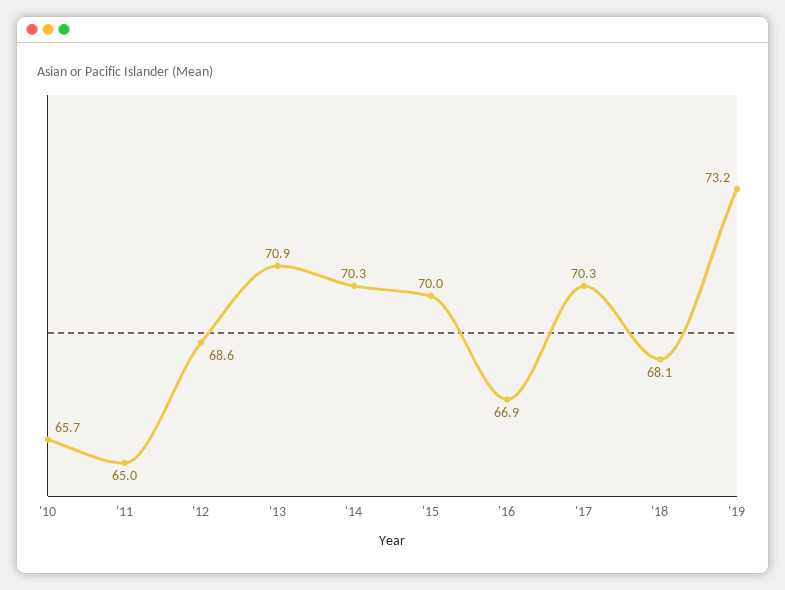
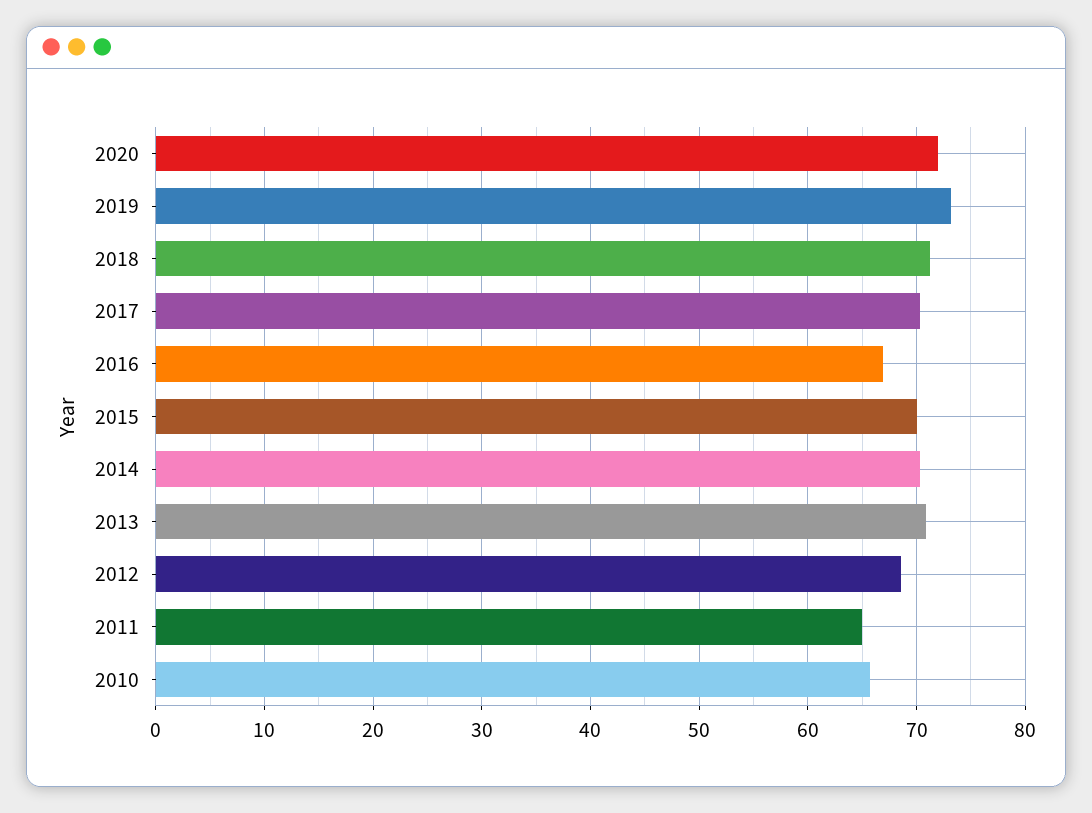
'18: 68.1 -> 71
2020: none -> 72

